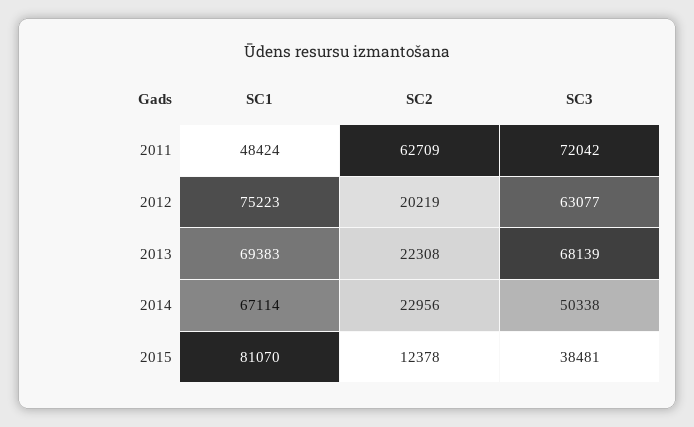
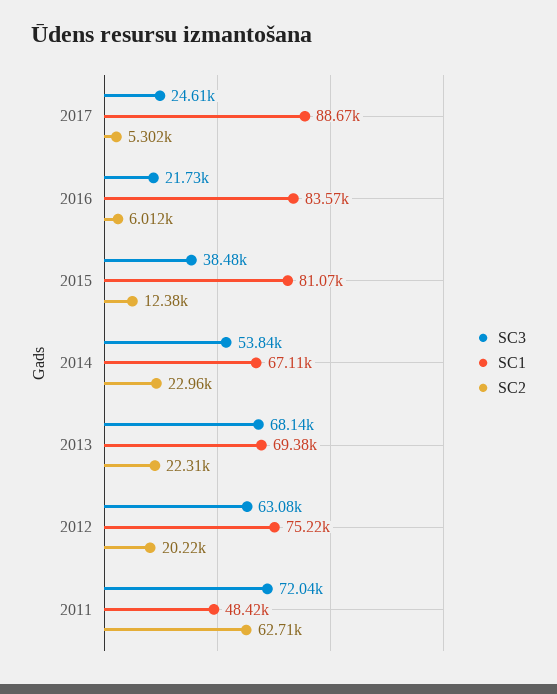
SC3, 2014: 50338 -> 53840
SC3, 2017: none -> 24610
SC1, 2017: none -> 88670
SC2, 2017: none -> 5302
SC3, 2016: none -> 21730
SC1, 2016: none -> 83570
SC2, 2016: none -> 6012

